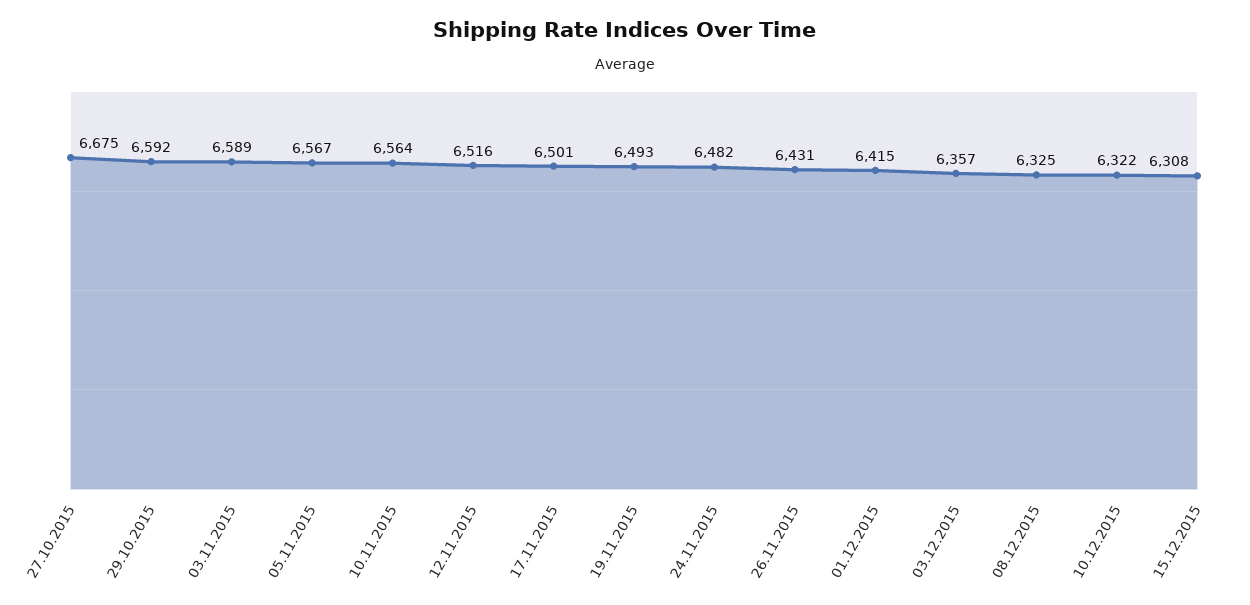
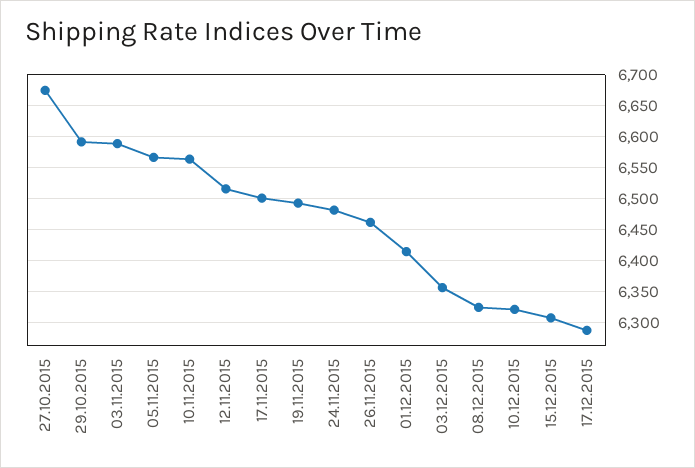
26.11.2015: 6431 -> 6460
17.12.2015: none -> 6290

